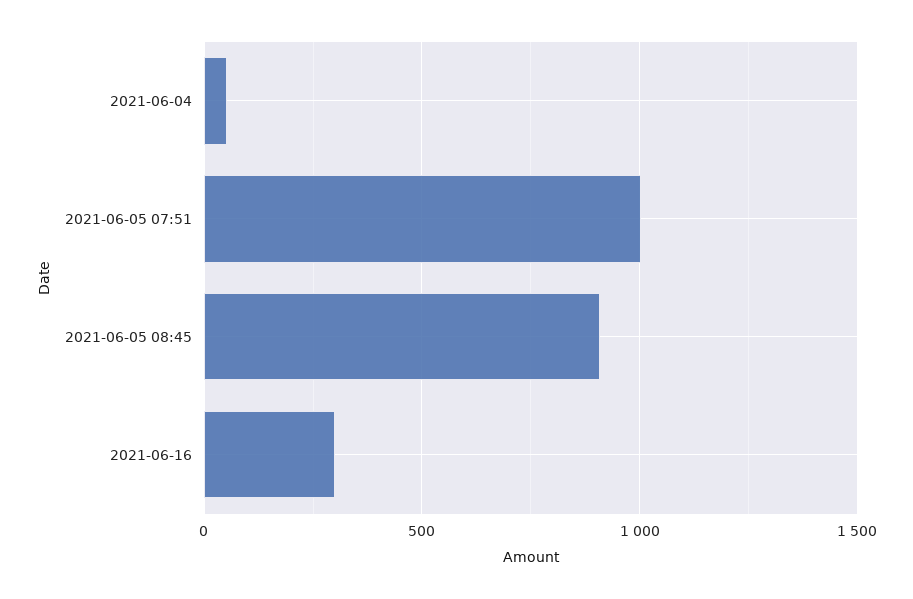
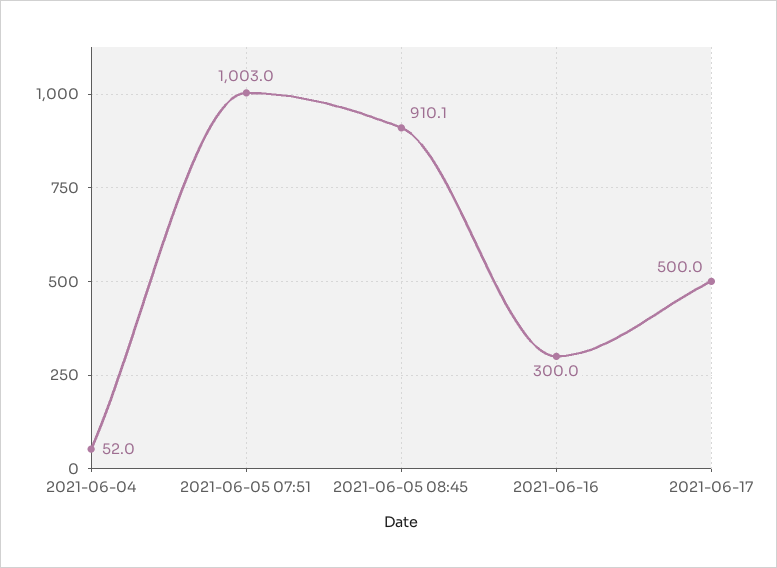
2021-06-17: none -> 500

